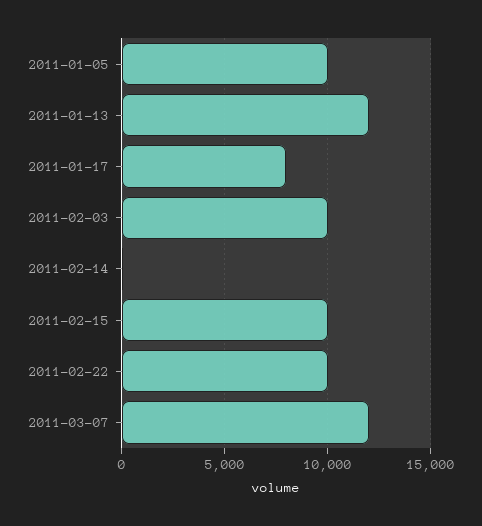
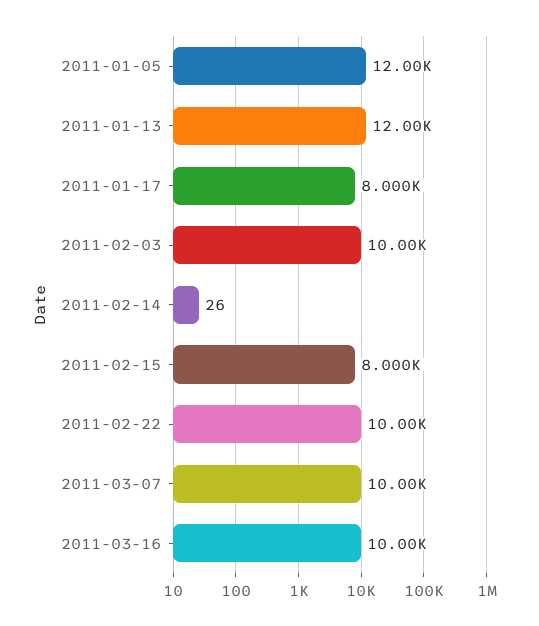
2011-01-05: 10000 -> 12000
2011-02-15: 10000 -> 8000
2011-03-07: 12000 -> 10000
2011-03-16: none -> 10000

